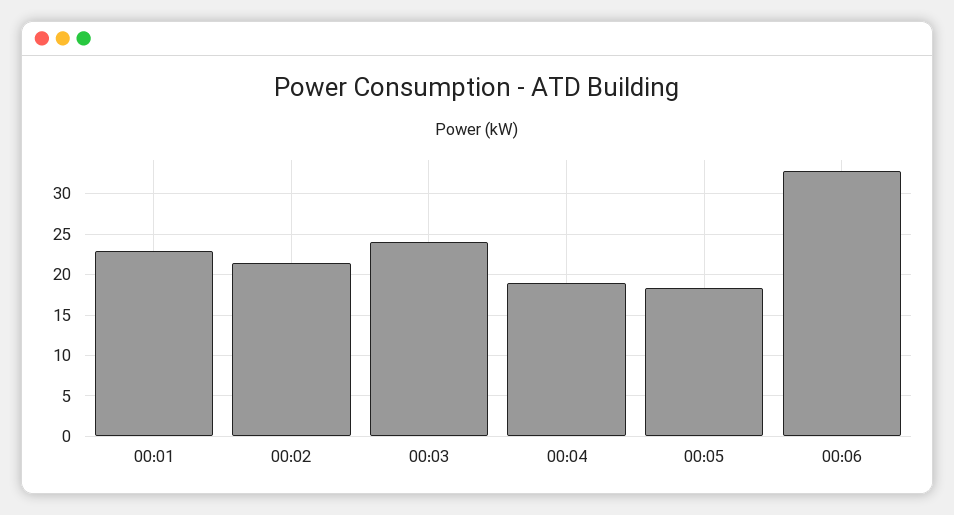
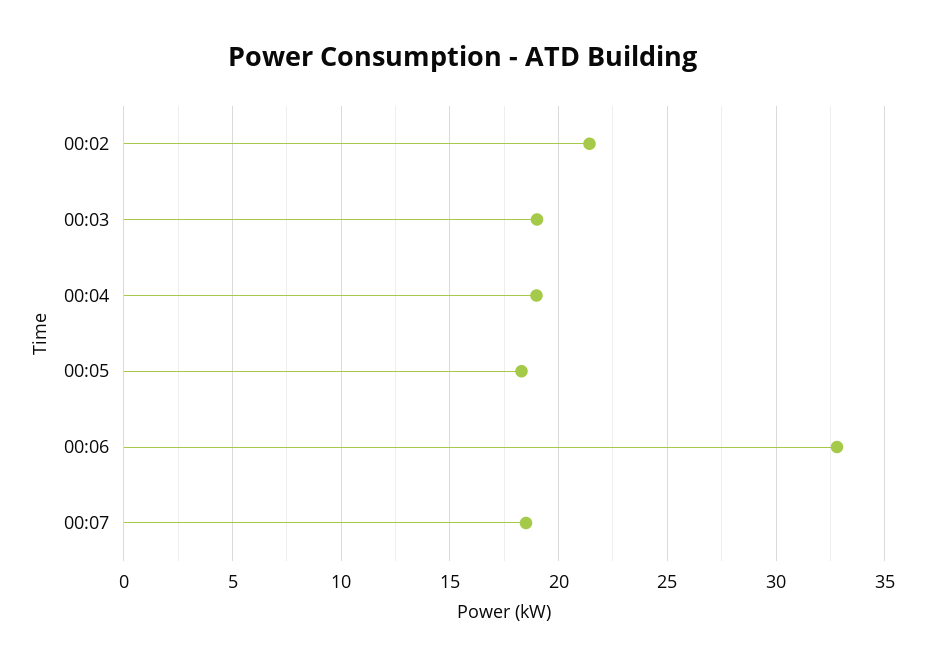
00:01: 23 -> none
00:03: 24 -> 19
00:07: none -> 18.5

